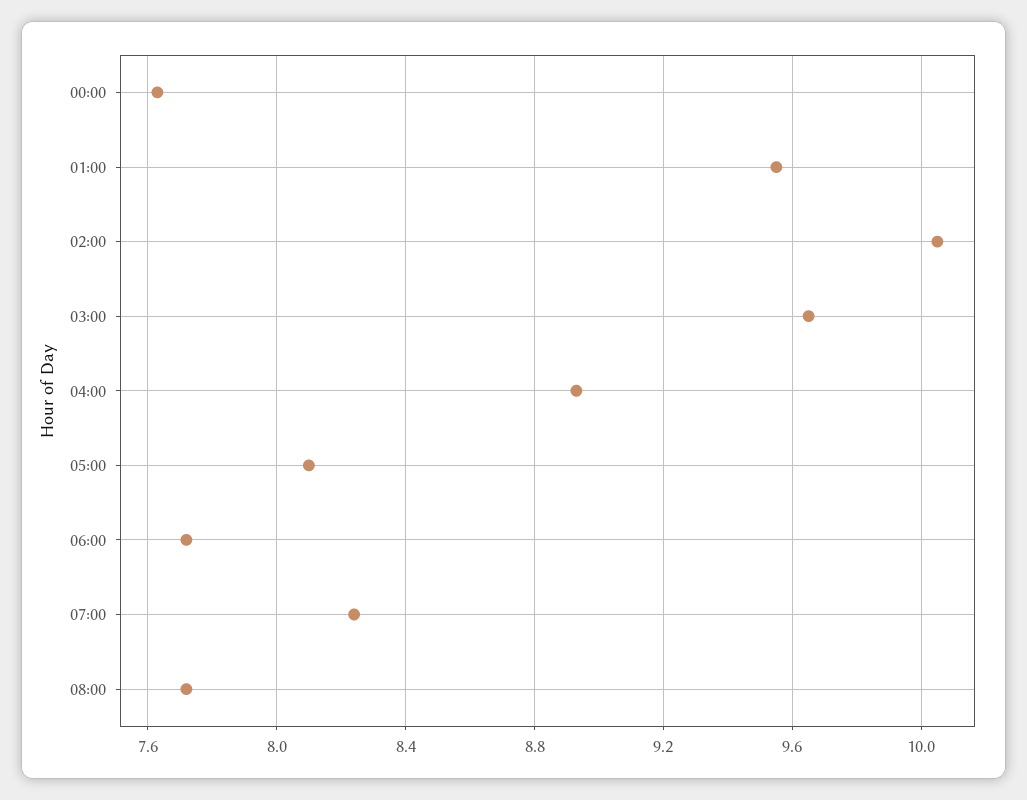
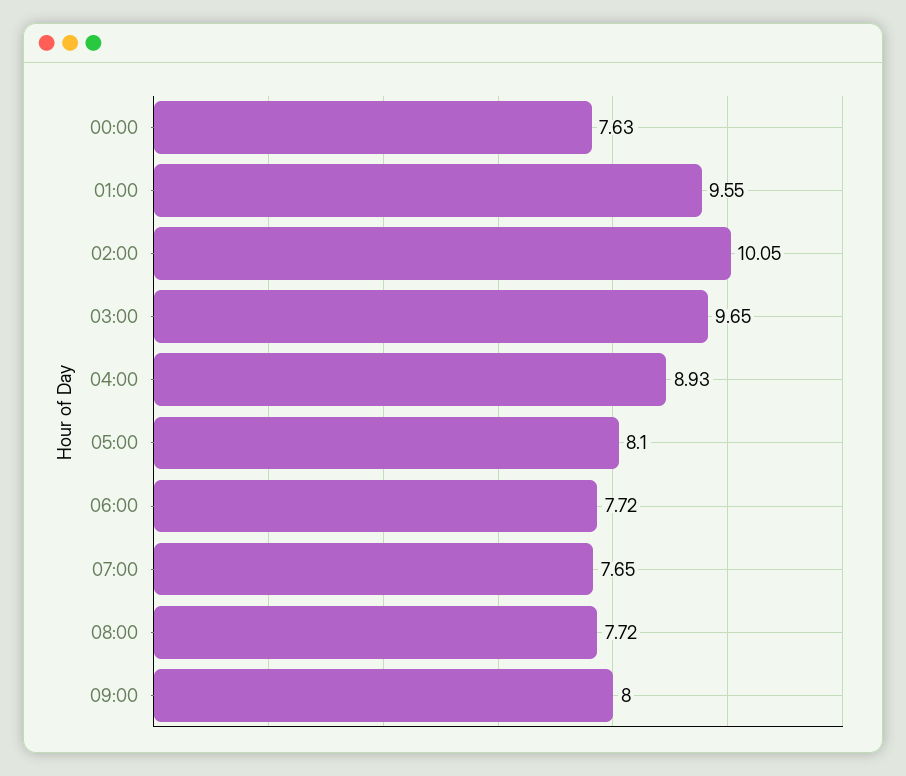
07:00: 8.25 -> 7.65
09:00: none -> 8

